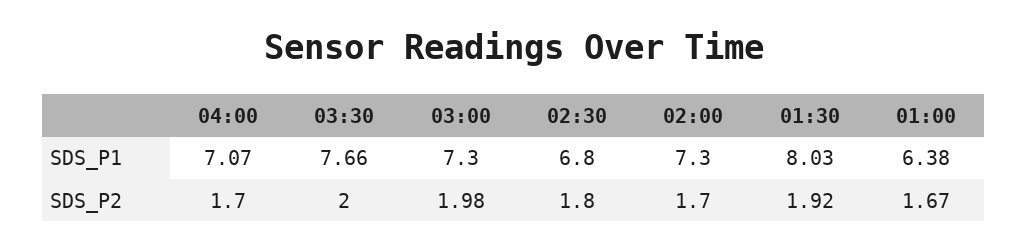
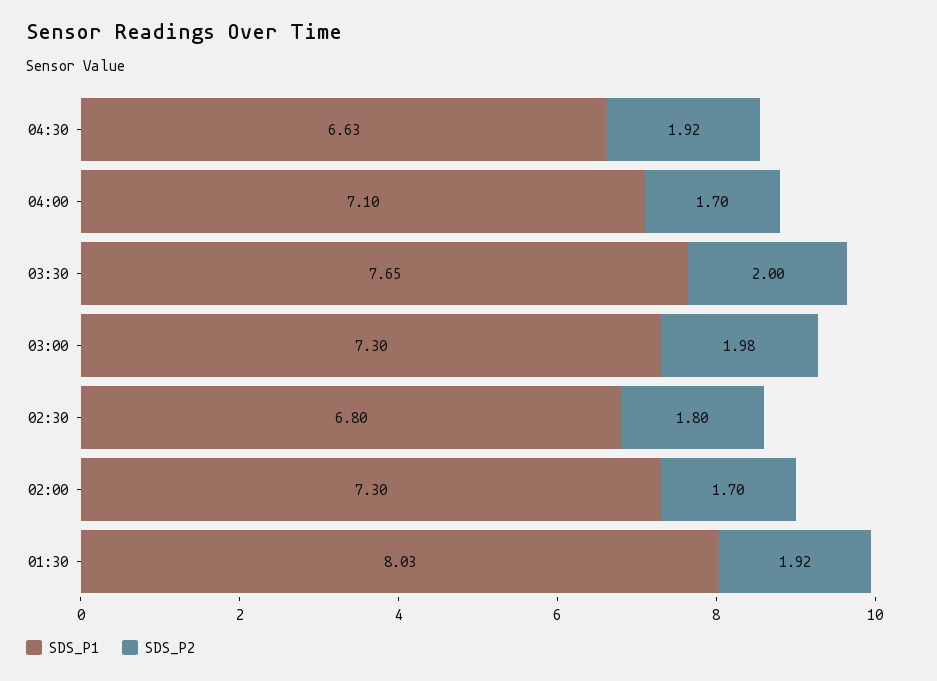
SDS_P1, 04:00: 7.07 -> 7.1
SDS_P1, 03:30: 7.66 -> 7.65
SDS_P1, 01:00: 6.38 -> none
SDS_P2, 01:00: 1.67 -> none
SDS_P1, 04:30: none -> 6.63
SDS_P2, 04:30: none -> 1.92

